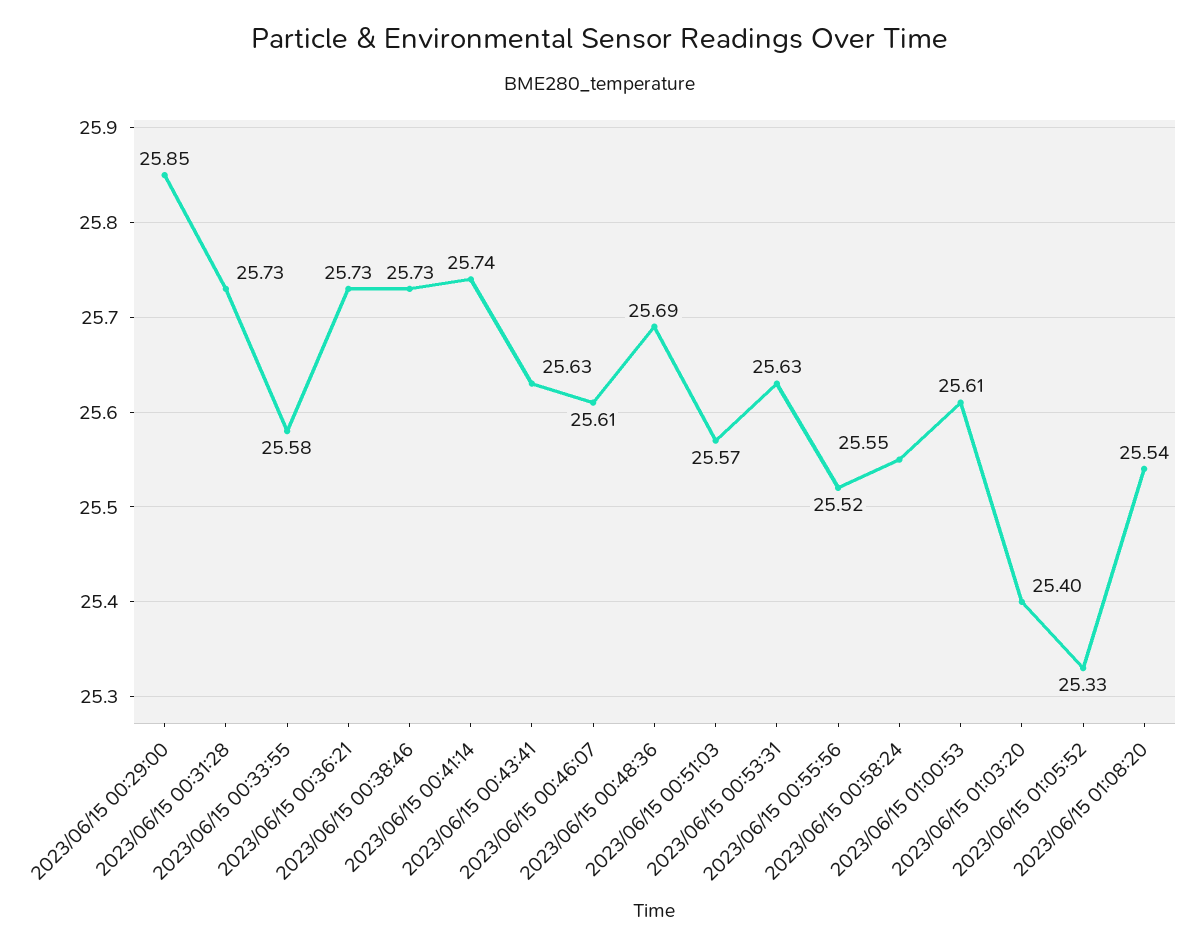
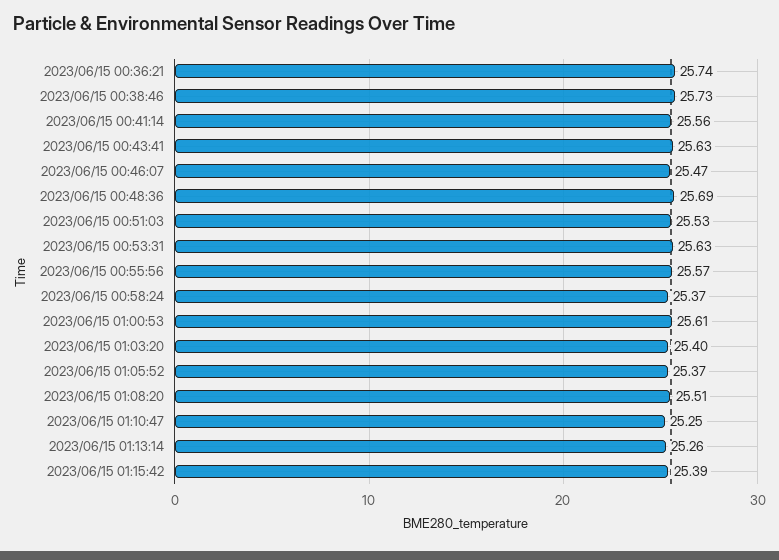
2023/06/15 00:29:00: 25.85 -> none
2023/06/15 00:31:28: 25.73 -> none
2023/06/15 00:33:55: 25.58 -> none
2023/06/15 00:36:21: 25.73 -> 25.74
2023/06/15 00:41:14: 25.74 -> 25.56
2023/06/15 00:46:07: 25.61 -> 25.47
2023/06/15 00:51:03: 25.57 -> 25.53
2023/06/15 00:55:56: 25.52 -> 25.57
2023/06/15 00:58:24: 25.55 -> 25.37
2023/06/15 01:05:52: 25.33 -> 25.37
2023/06/15 01:08:20: 25.54 -> 25.51
2023/06/15 01:10:47: none -> 25.25
2023/06/15 01:13:14: none -> 25.26
2023/06/15 01:15:42: none -> 25.39

